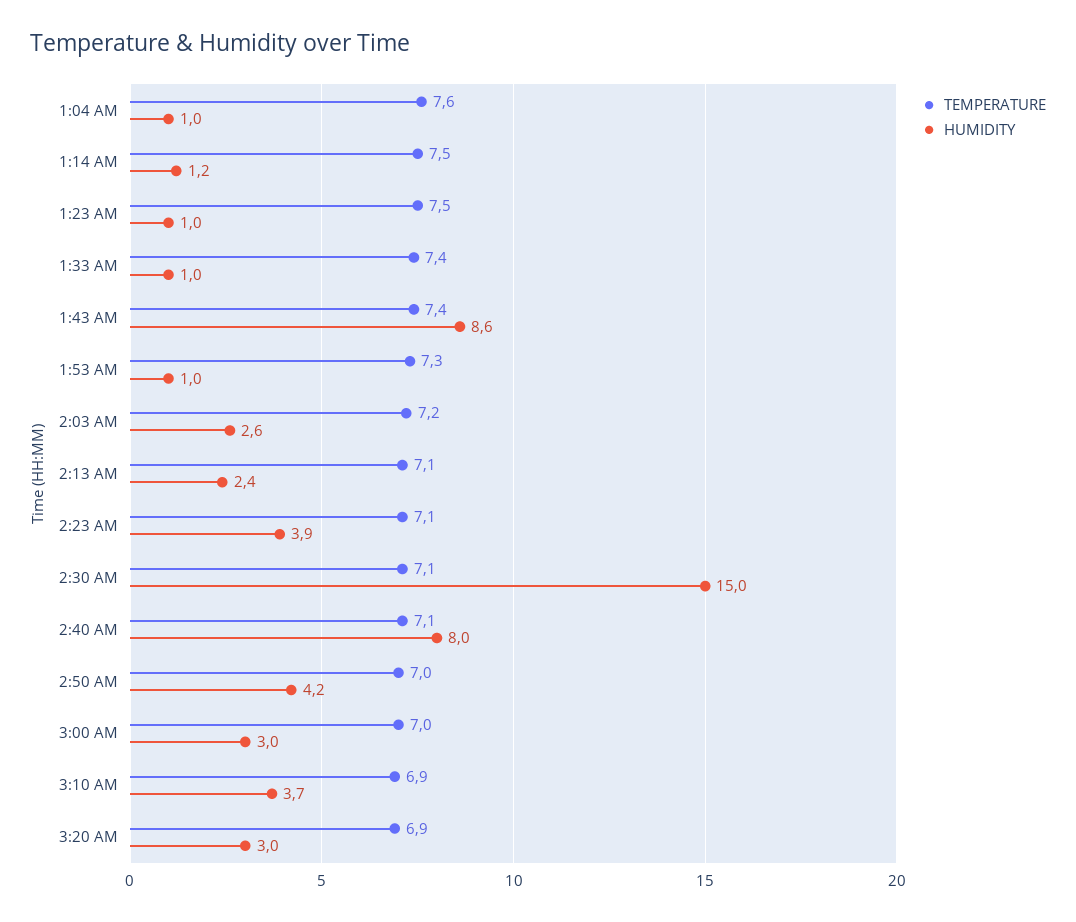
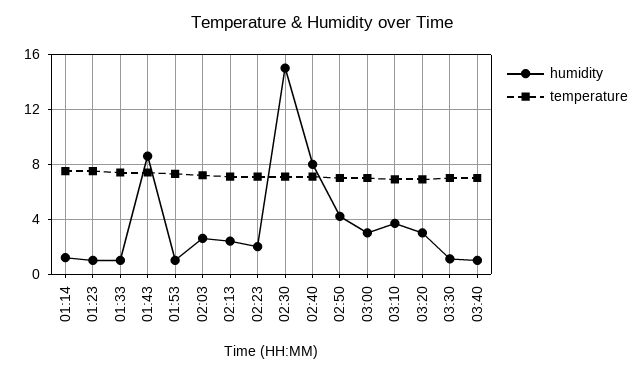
TEMPERATURE, 1:04 AM: 7.6 -> none
HUMIDITY, 1:04 AM: 1 -> none
HUMIDITY, 2:23 AM: 3.9 -> 2
HUMIDITY, 03:30: none -> 1
TEMPERATURE, 03:30: none -> 7
HUMIDITY, 03:40: none -> 1
TEMPERATURE, 03:40: none -> 7

